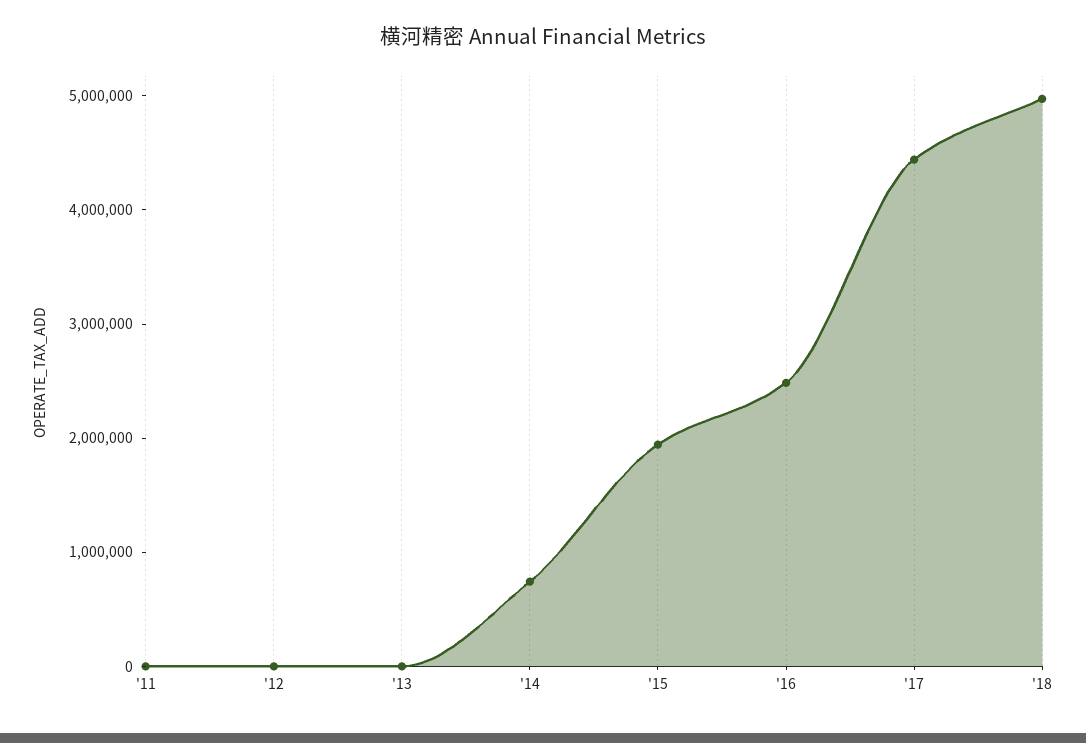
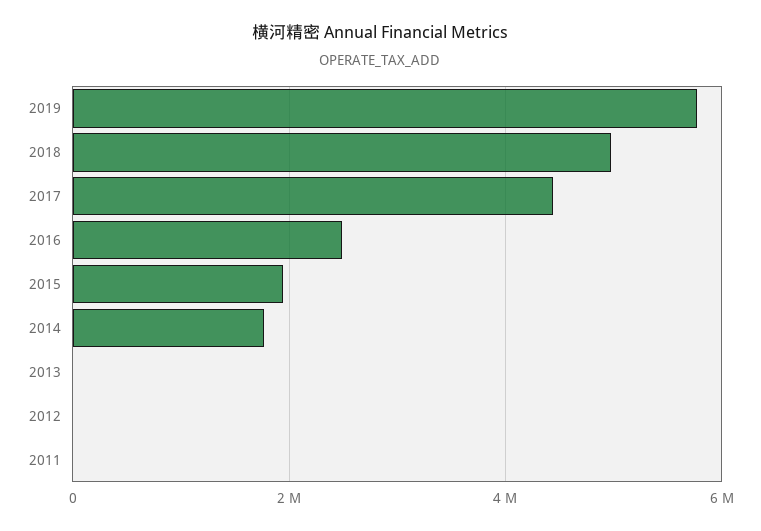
'14: 800000 -> 1800000
2019: none -> 5800000

